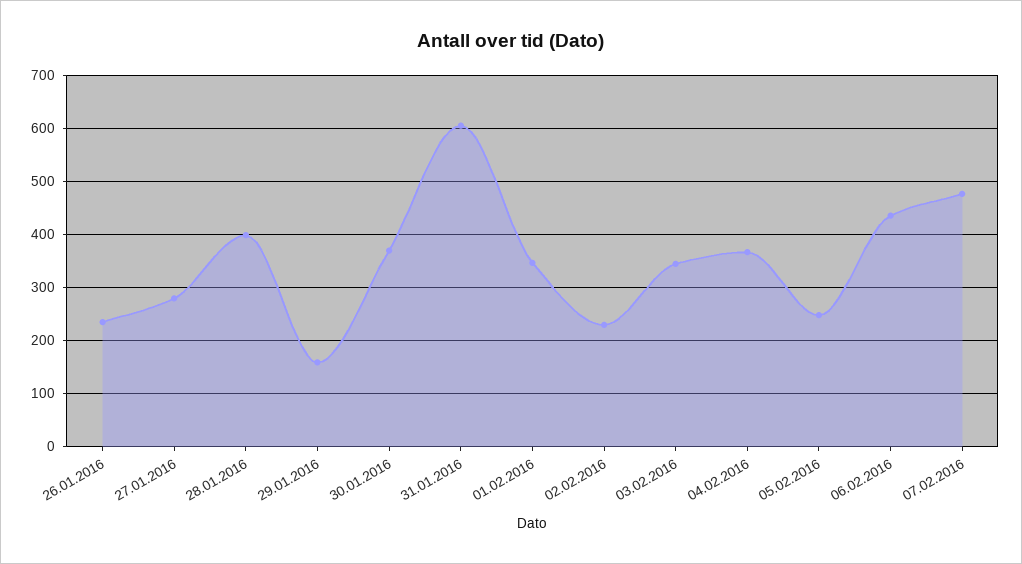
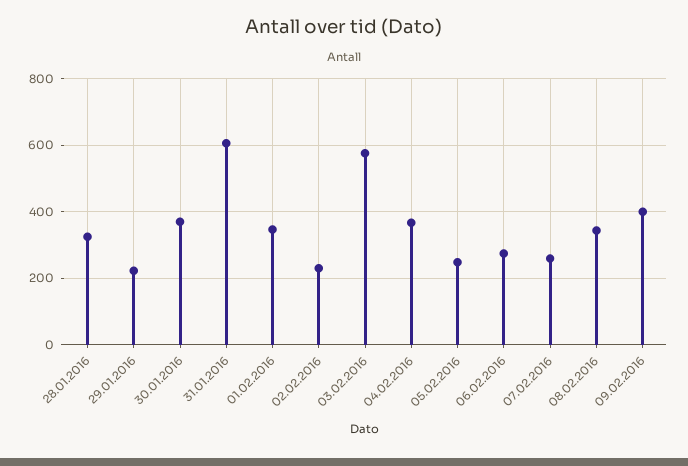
26.01.2016: 240 -> none
27.01.2016: 280 -> none
28.01.2016: 400 -> 320
29.01.2016: 160 -> 220
03.02.2016: 340 -> 580
06.02.2016: 440 -> 280
07.02.2016: 480 -> 260
08.02.2016: none -> 340
09.02.2016: none -> 400

